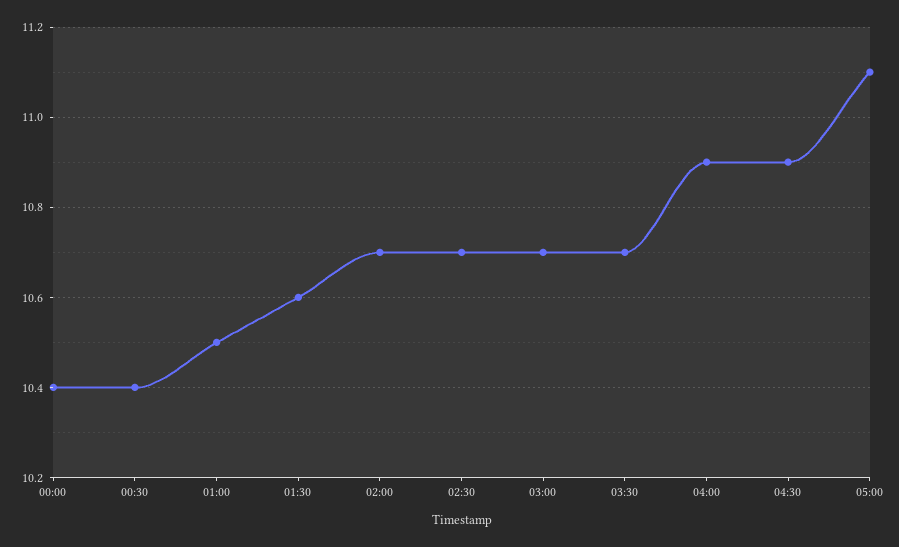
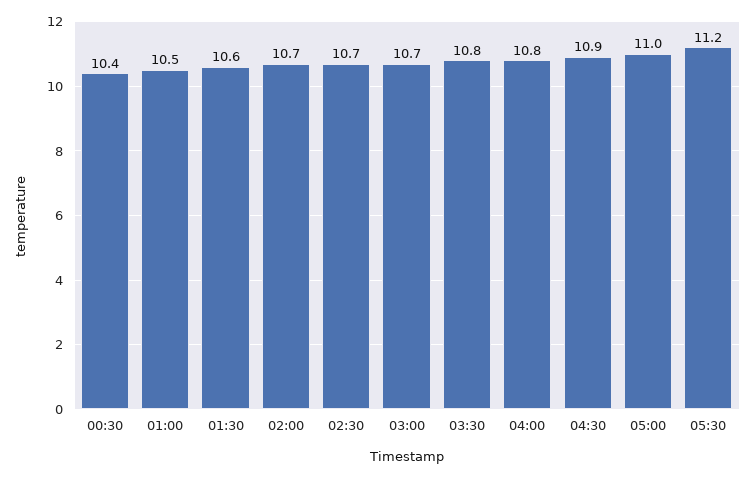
00:00: 10.4 -> none
03:30: 10.7 -> 10.8
04:00: 10.9 -> 10.8
05:00: 11.1 -> 11
05:30: none -> 11.2

